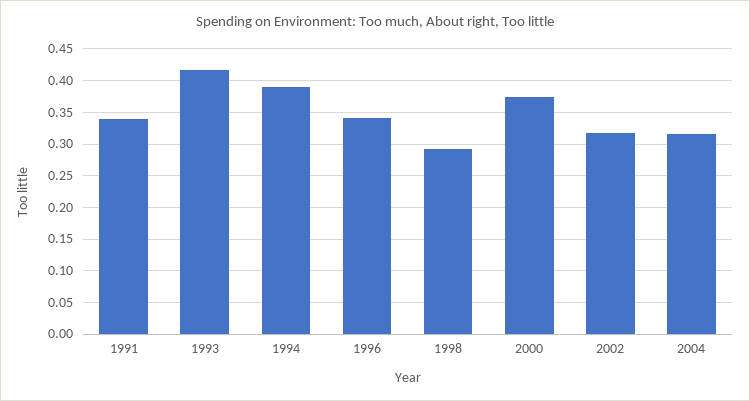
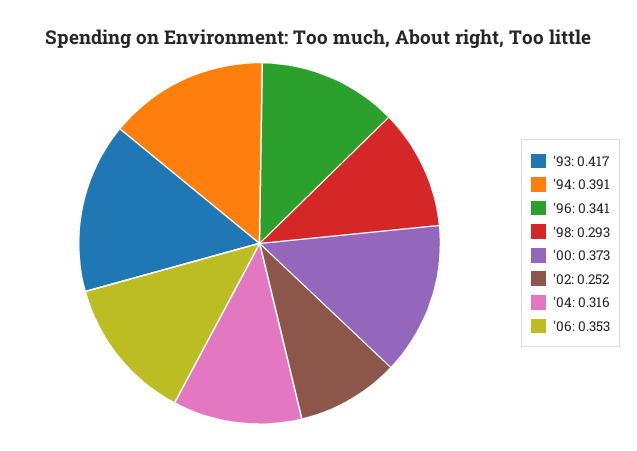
1991: 0.34 -> none
2002: 0.32 -> 0.252
'06: none -> 0.353

